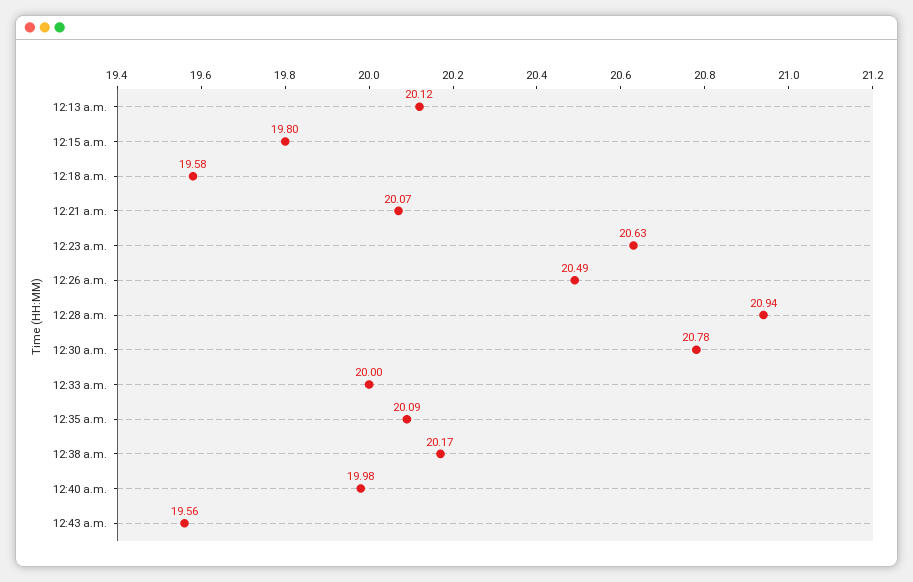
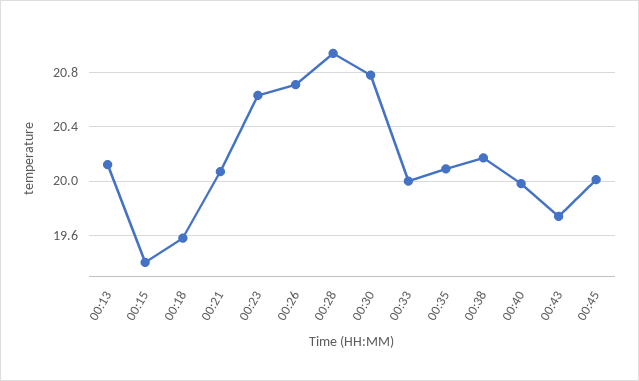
12:15 a.m.: 19.8 -> 19.4
12:26 a.m.: 20.49 -> 20.7
12:43 a.m.: 19.56 -> 19.75
00:45: none -> 20

